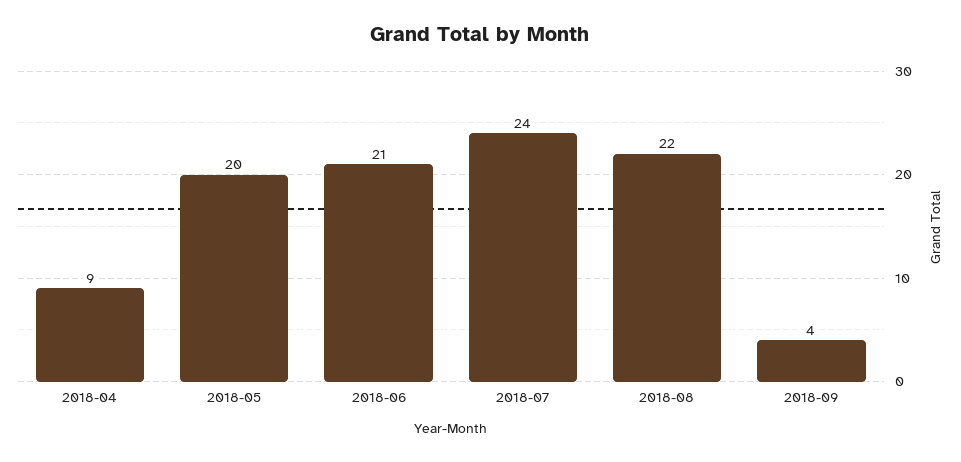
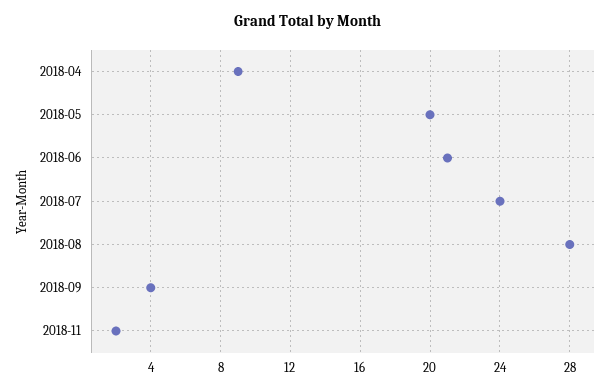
2018-08: 22 -> 28
2018-11: none -> 2

